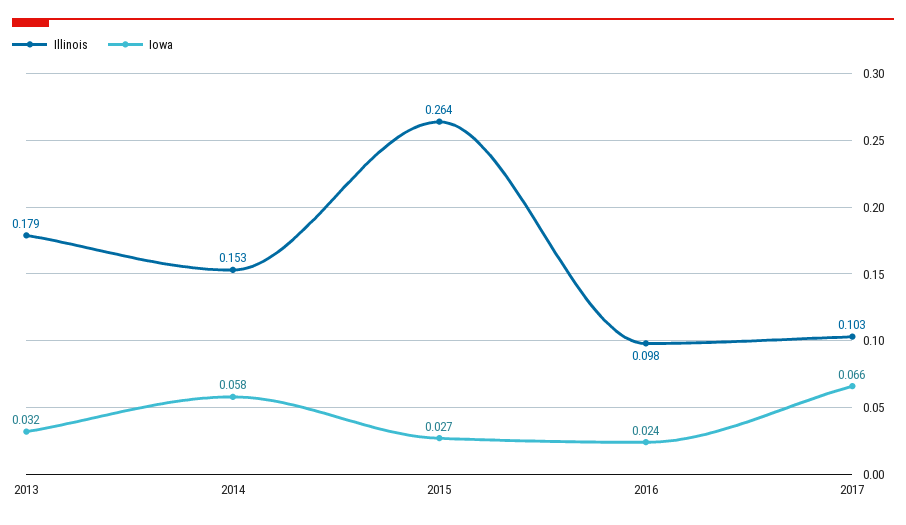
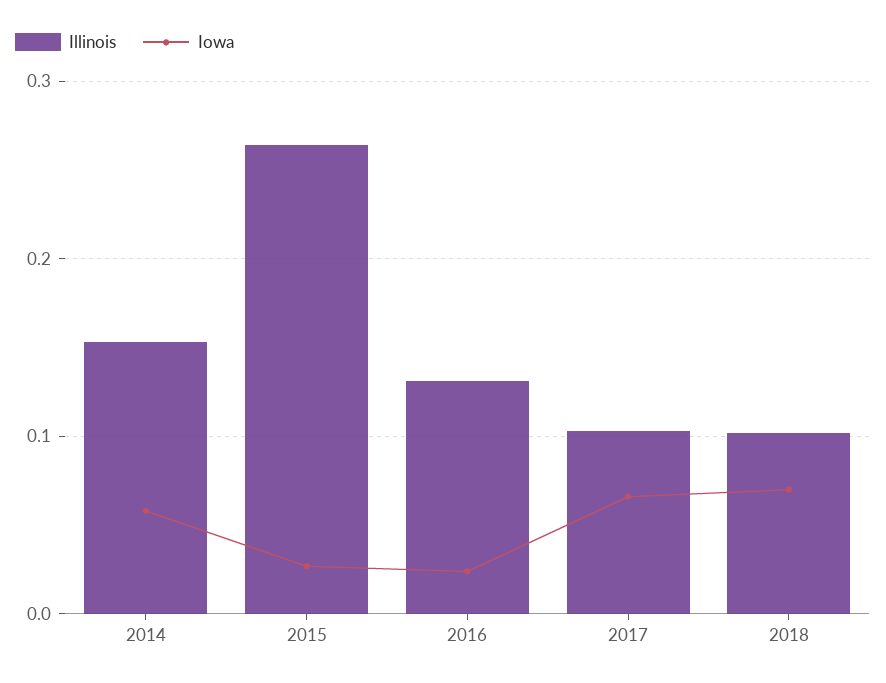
Illinois, 2013: 0.179 -> none
Iowa, 2013: 0.032 -> none
Illinois, 2016: 0.098 -> 0.13
Illinois, 2018: none -> 0.1
Iowa, 2018: none -> 0.07

